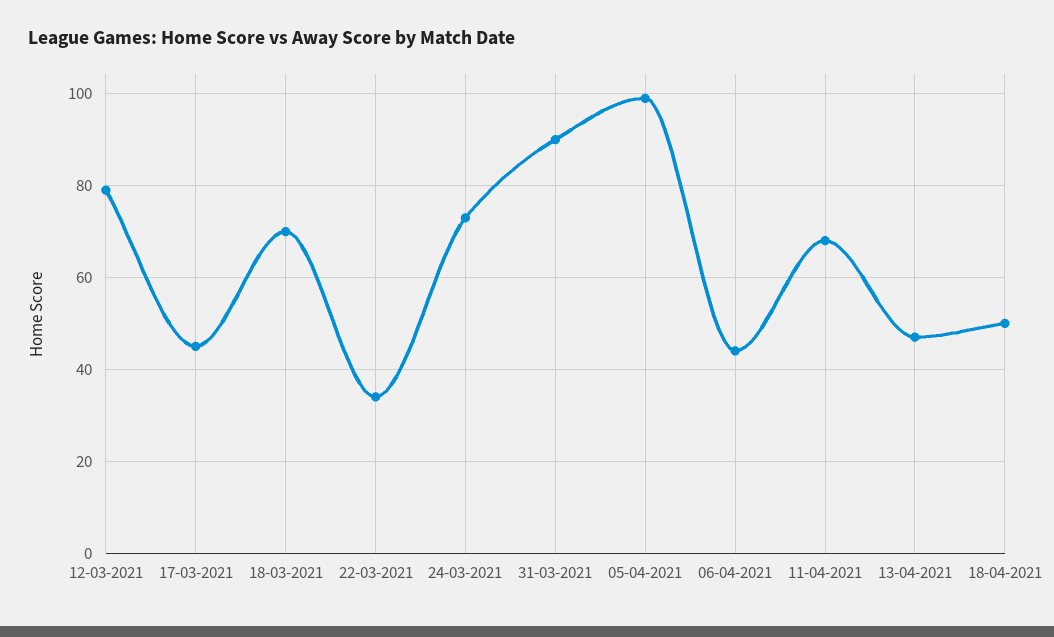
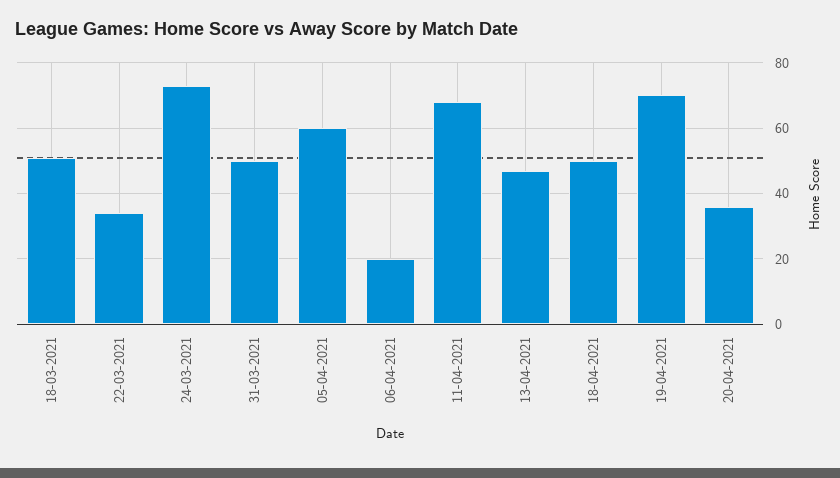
12-03-2021: 80 -> none
17-03-2021: 45 -> none
18-03-2021: 70 -> 50
31-03-2021: 90 -> 50
05-04-2021: 100 -> 60
06-04-2021: 45 -> 20
19-04-2021: none -> 70
20-04-2021: none -> 35

